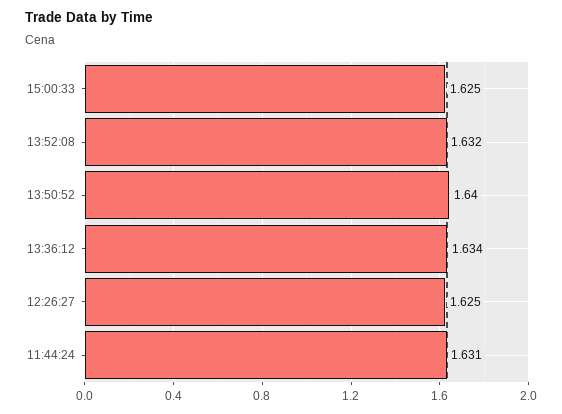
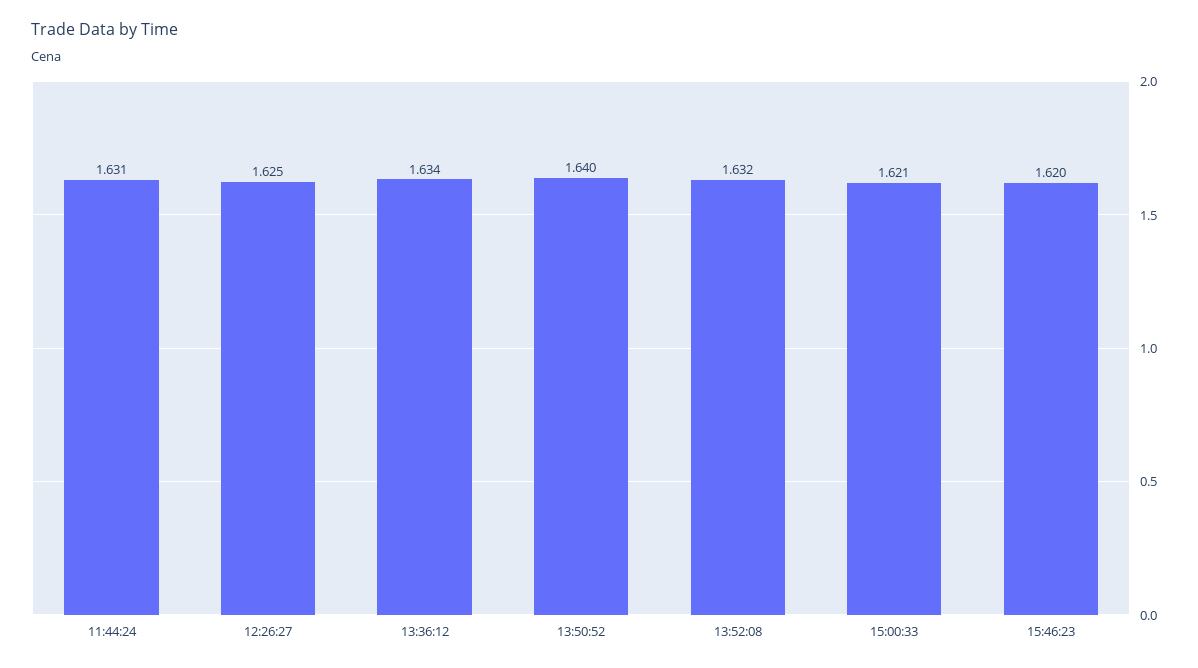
15:00:33: 1.625 -> 1.621
15:46:23: none -> 1.62

